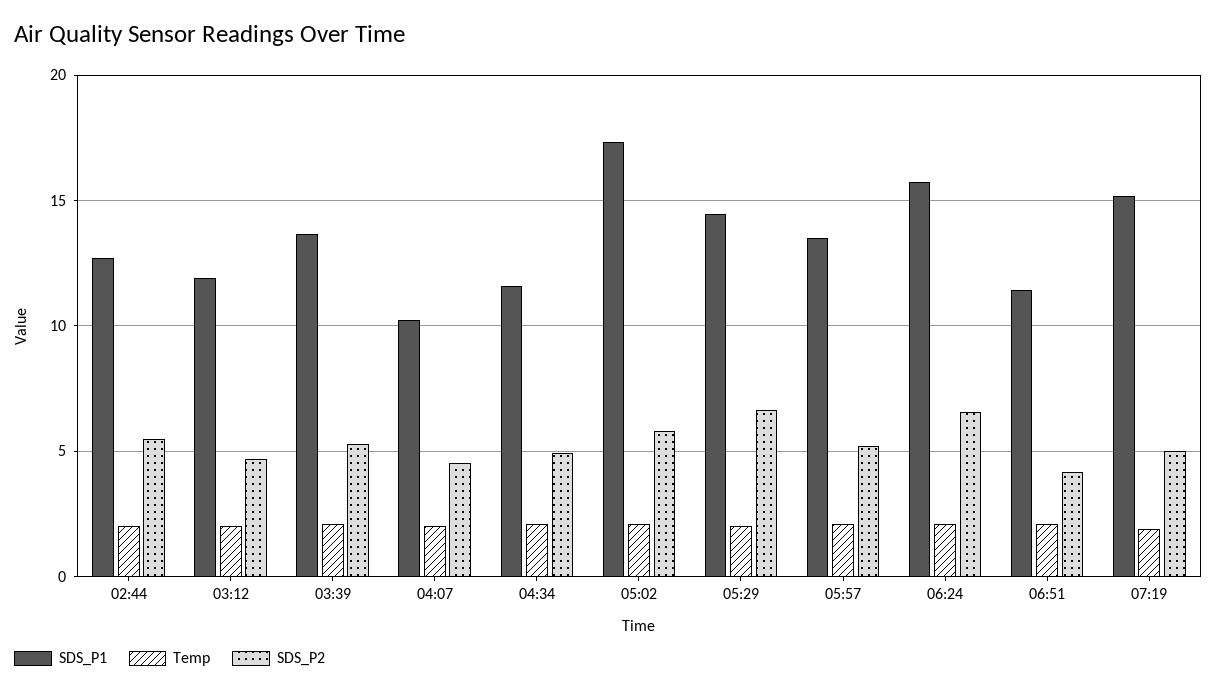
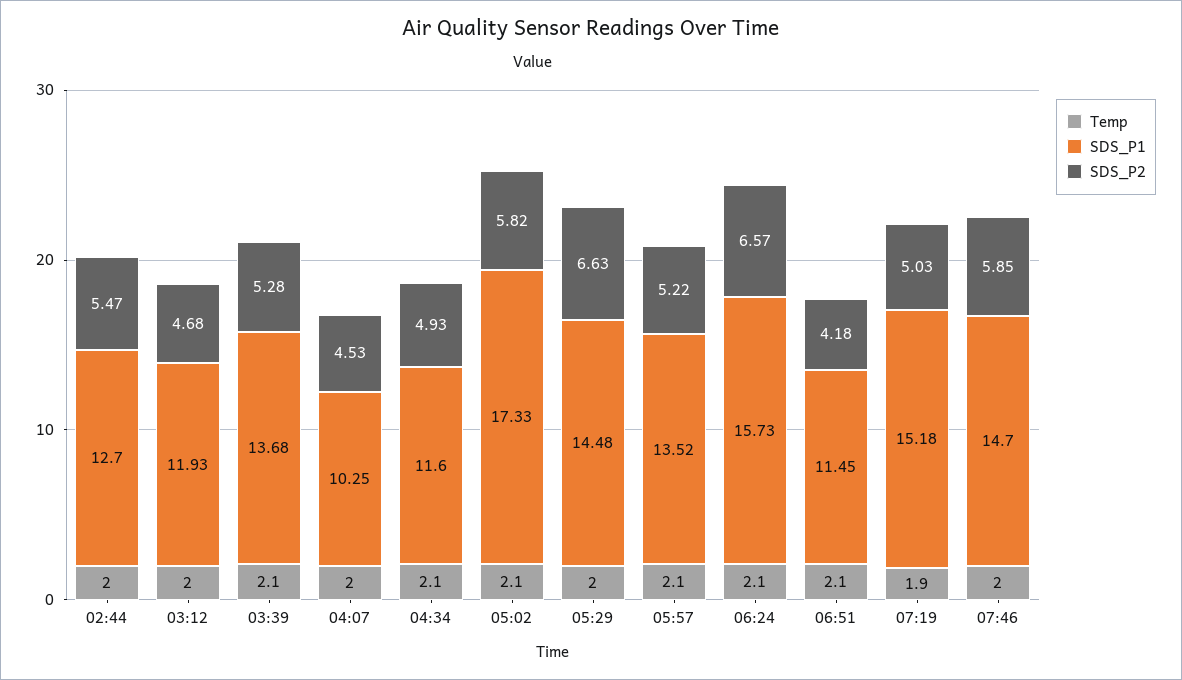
Temp, 07:46: none -> 2
SDS_P1, 07:46: none -> 14.7
SDS_P2, 07:46: none -> 5.85

